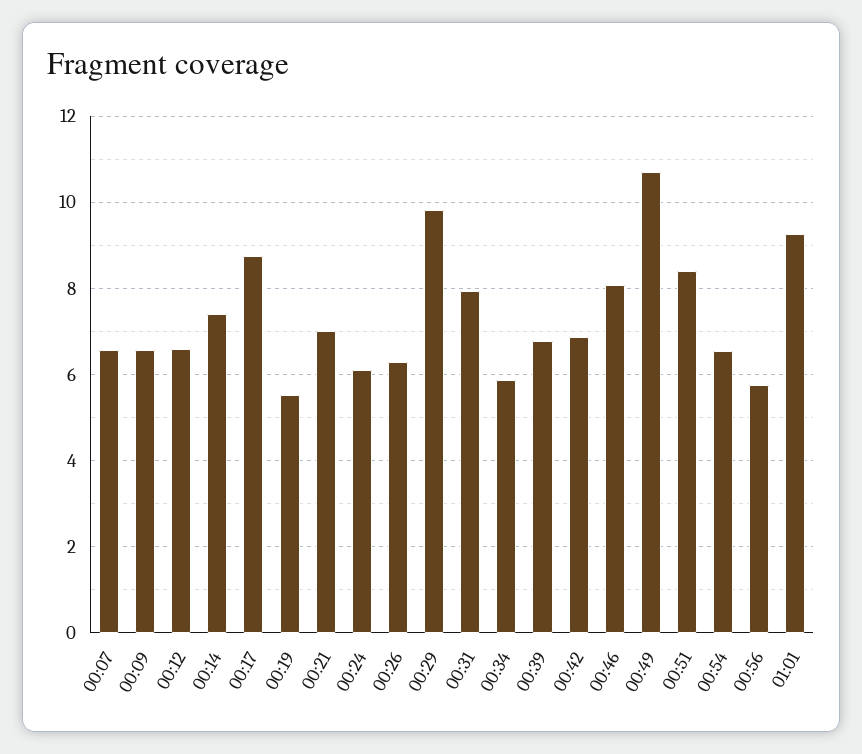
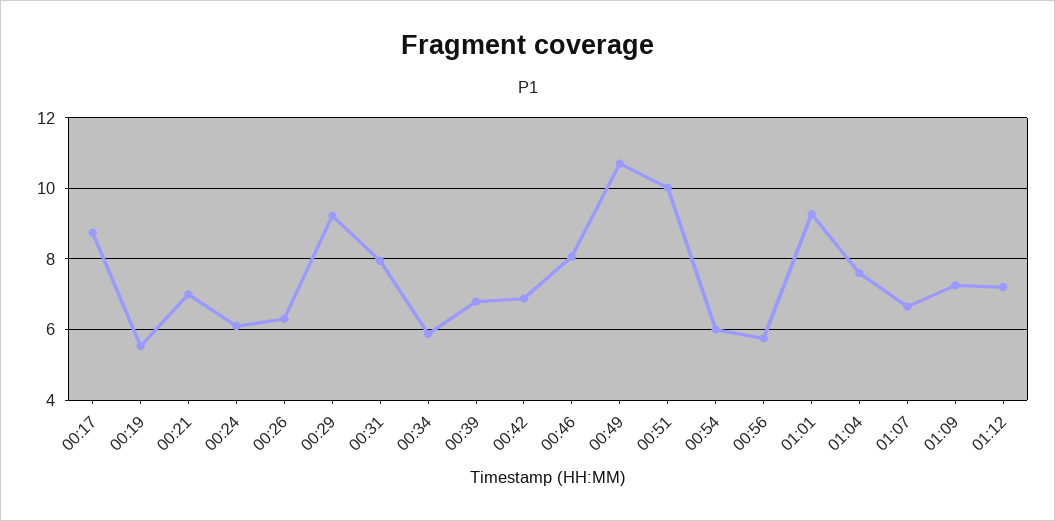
00:07: 6.6 -> none
00:09: 6.6 -> none
00:12: 6.6 -> none
00:14: 7.4 -> none
00:29: 9.8 -> 9.2
00:51: 8.4 -> 10
00:54: 6.6 -> 6
01:04: none -> 7.6
01:07: none -> 6.6
01:09: none -> 7.2
01:12: none -> 7.2

